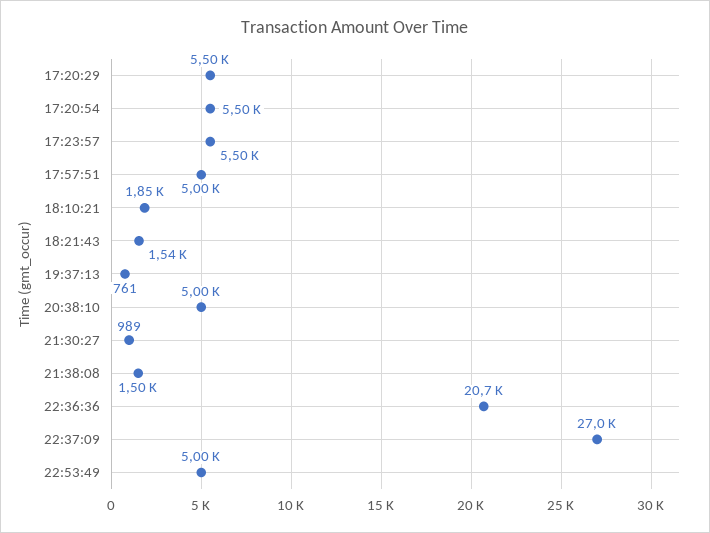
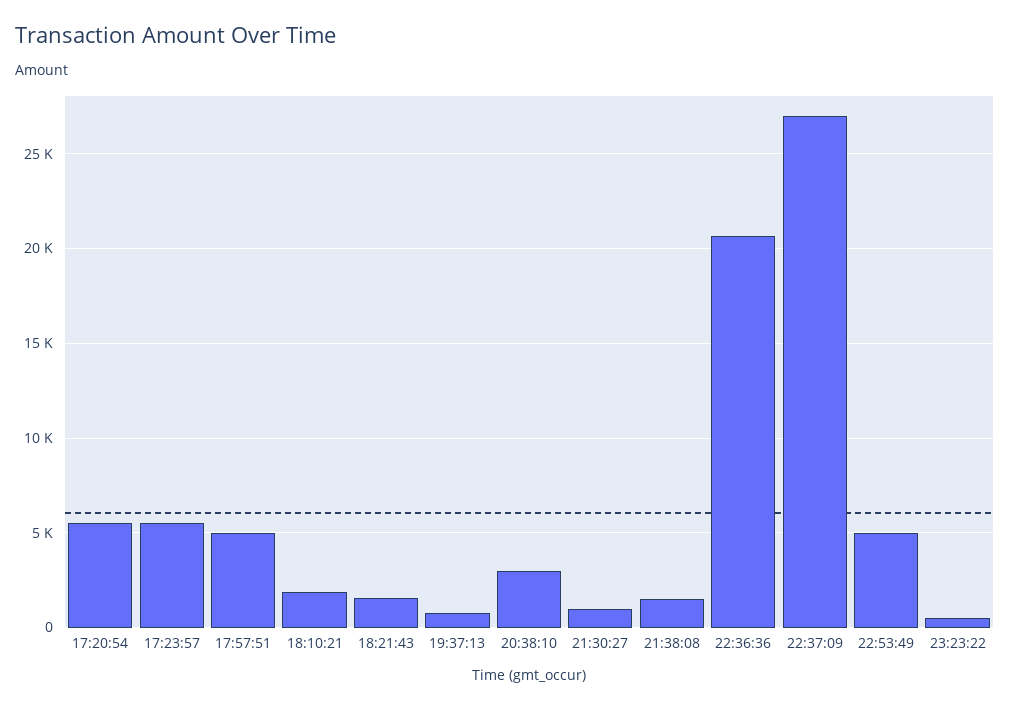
17:20:29: 5500 -> none
20:38:10: 5000 -> 3000
23:23:22: none -> 500

